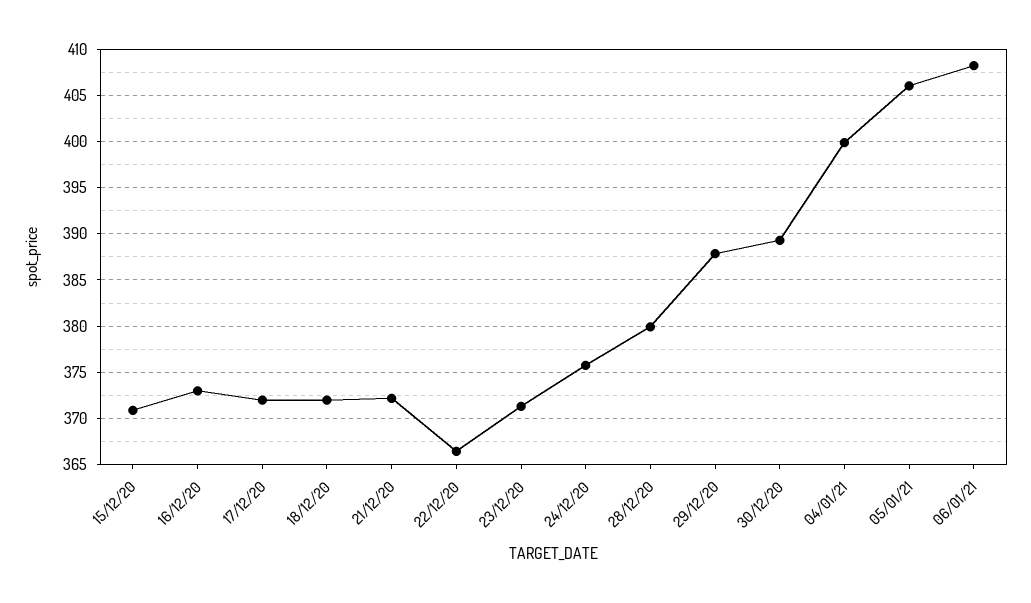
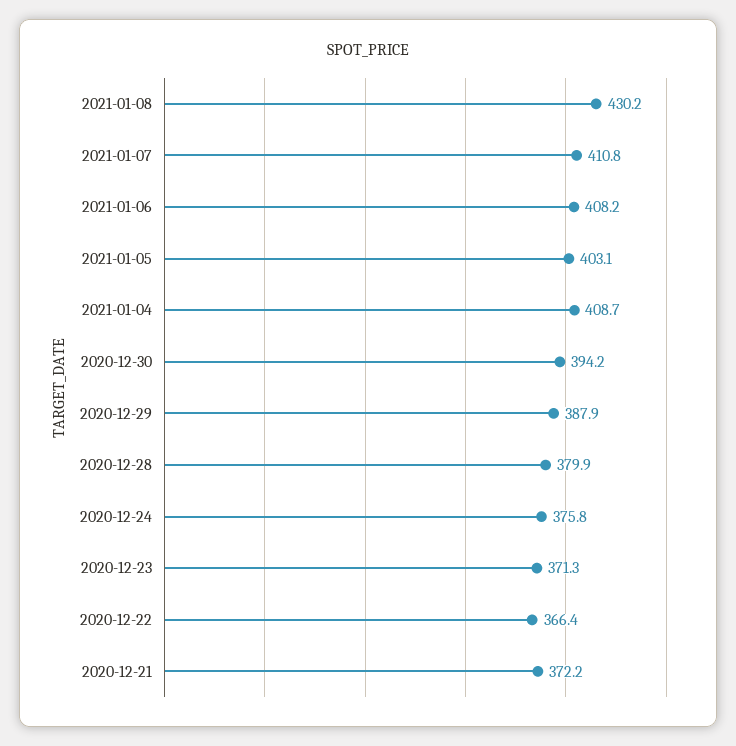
15/12/20: 371 -> none
16/12/20: 373 -> none
17/12/20: 372 -> none
18/12/20: 372 -> none
30/12/20: 389 -> 394.2
04/01/21: 400 -> 408.7
05/01/21: 406 -> 403.1
2021-01-08: none -> 430.2
2021-01-07: none -> 410.8

